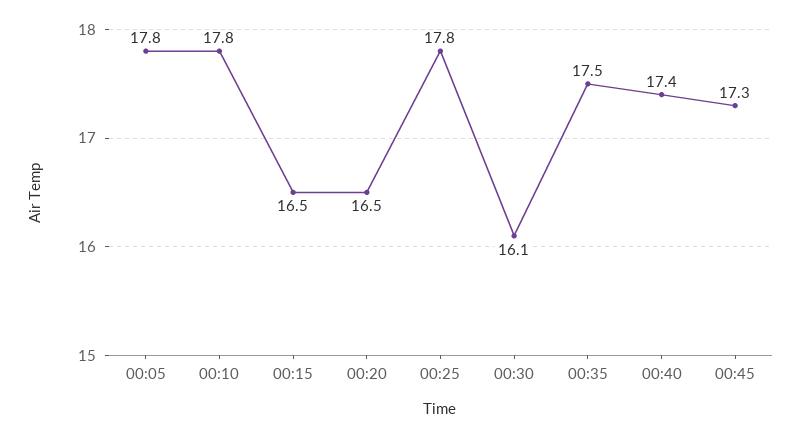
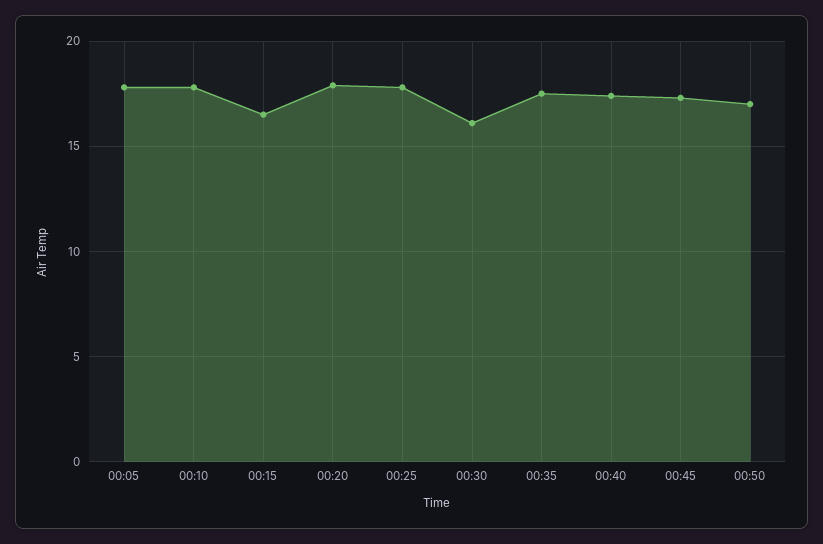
00:20: 16.5 -> 18
00:50: none -> 17

